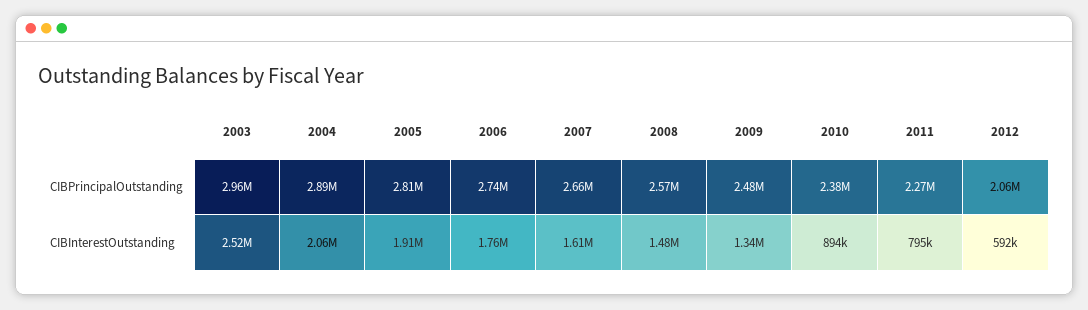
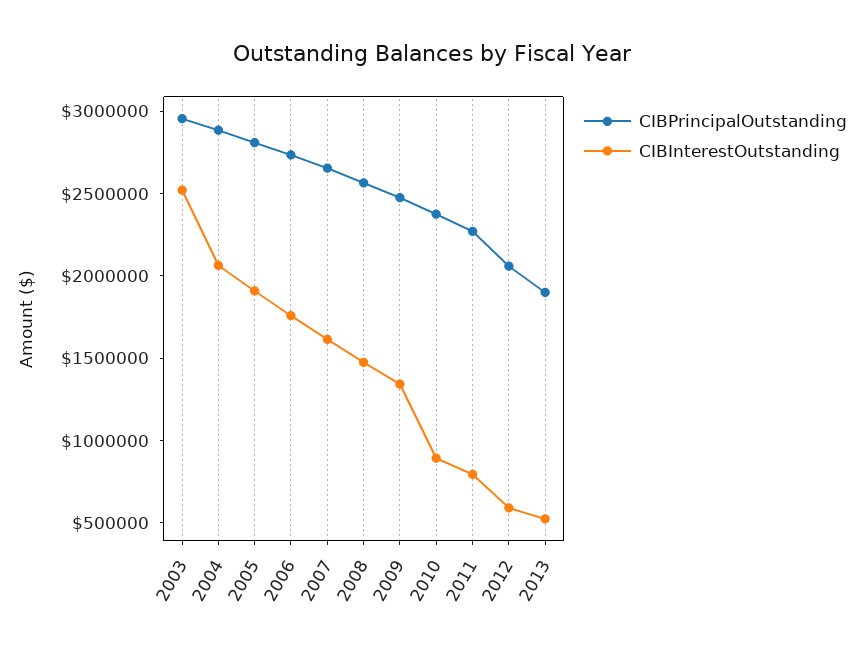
CIBPrincipalOutstanding, 2013: none -> 1900000
CIBInterestOutstanding, 2013: none -> 500000

